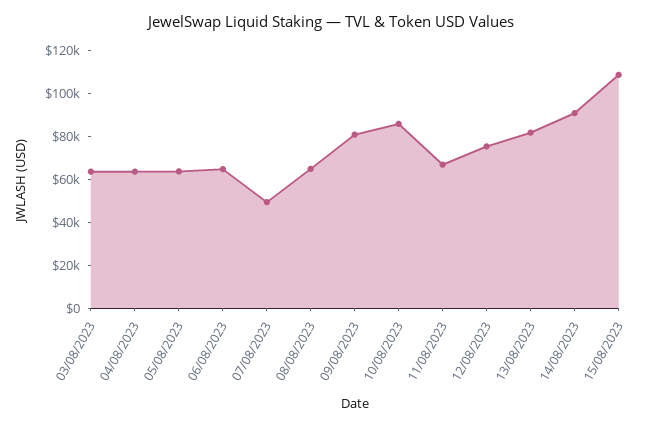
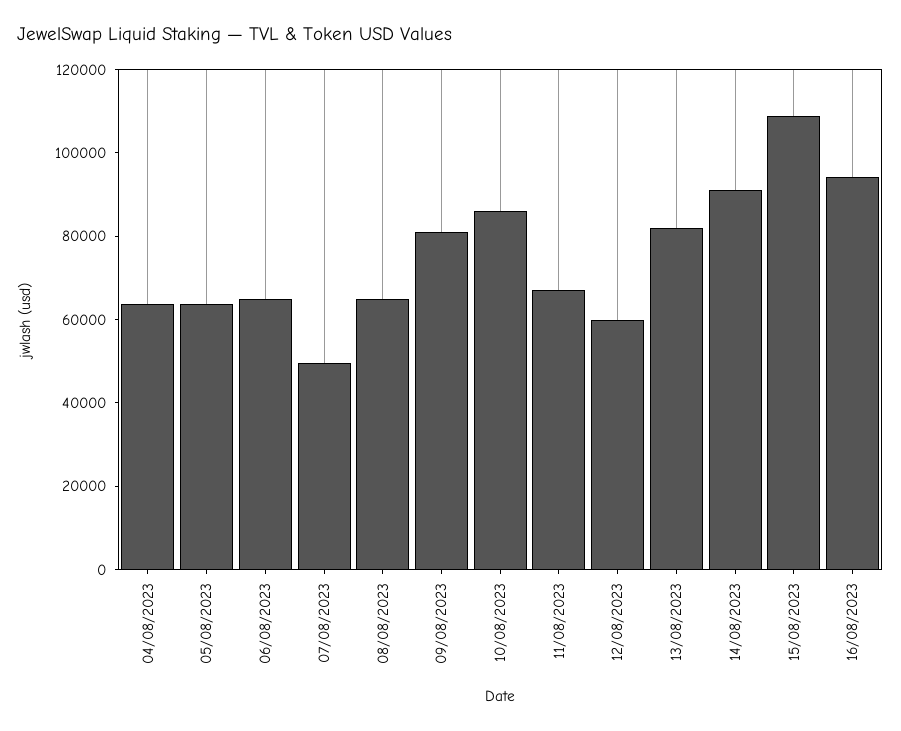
03/08/2023: 65000 -> none
12/08/2023: 75000 -> 60000
16/08/2023: none -> 95000

